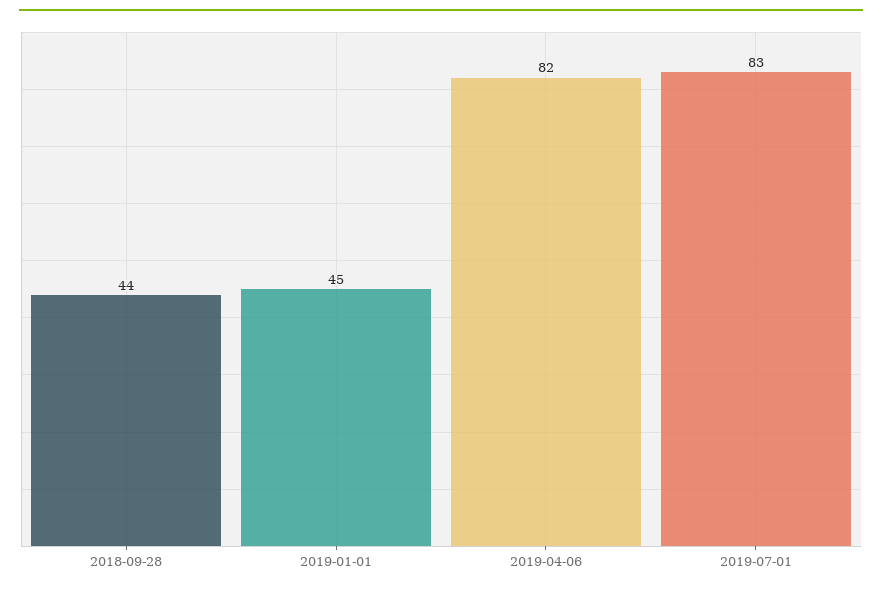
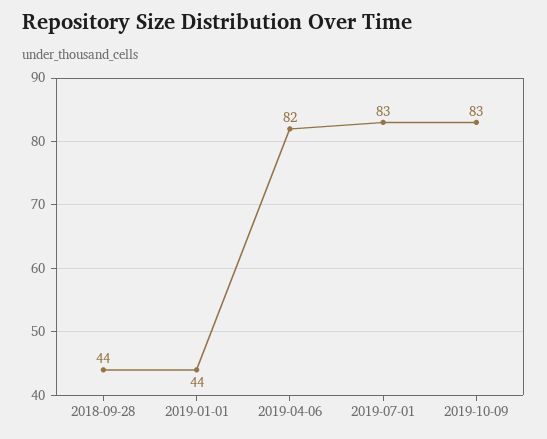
2019-01-01: 45 -> 44
2019-10-09: none -> 83

